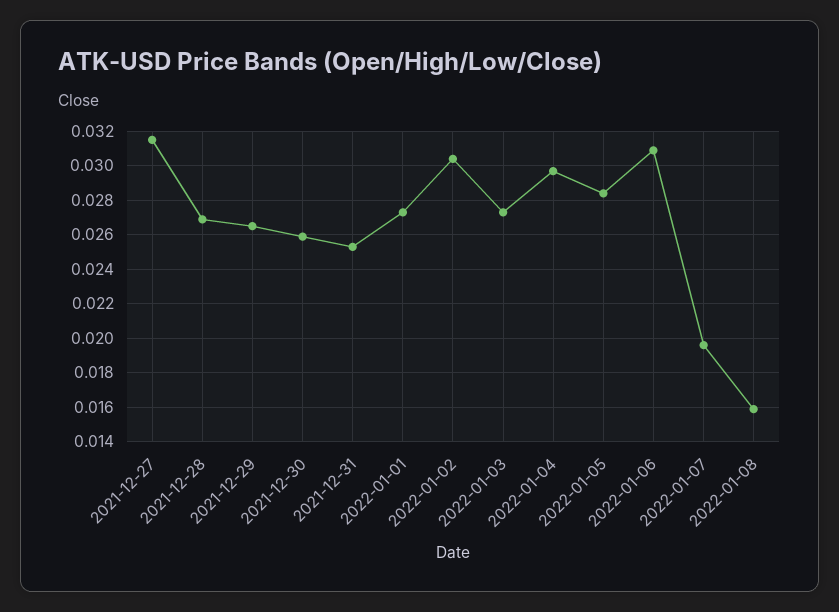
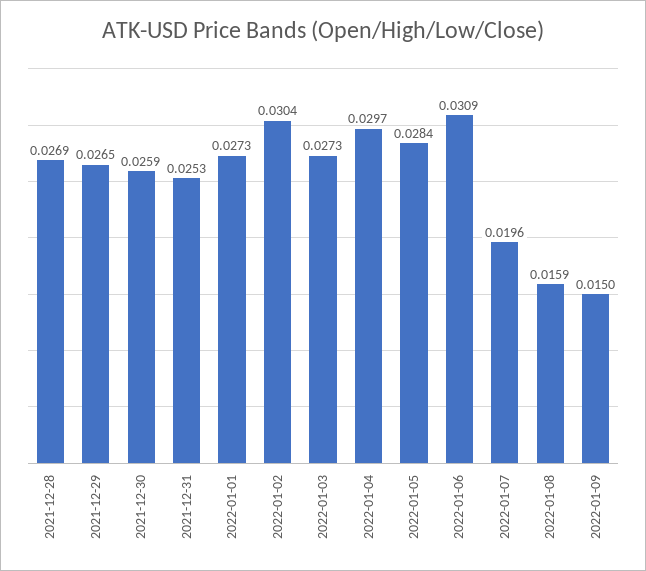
2021-12-27: 0.0315 -> none
2022-01-09: none -> 0.015

